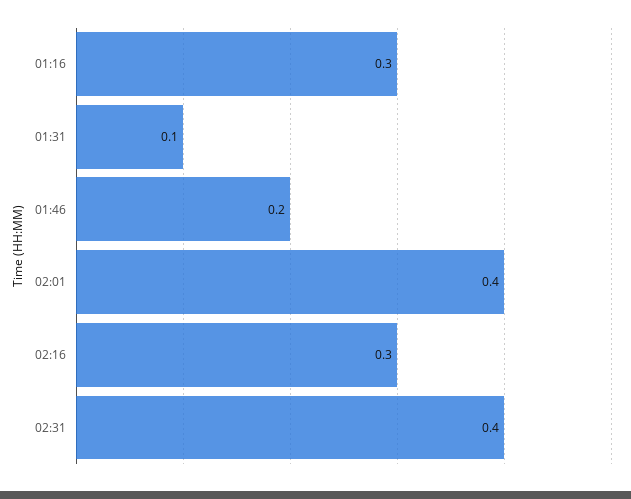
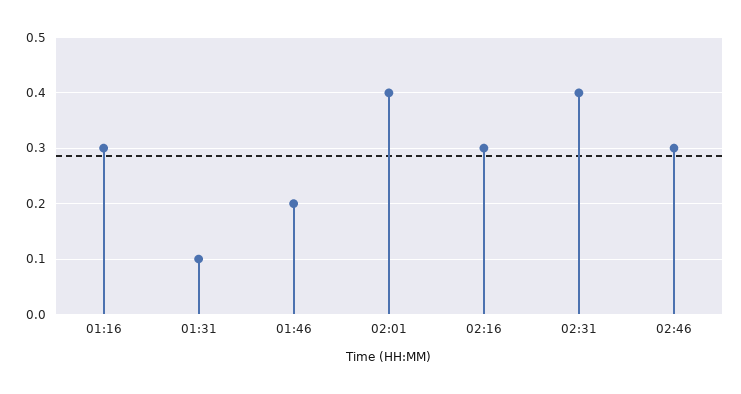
02:46: none -> 0.3

